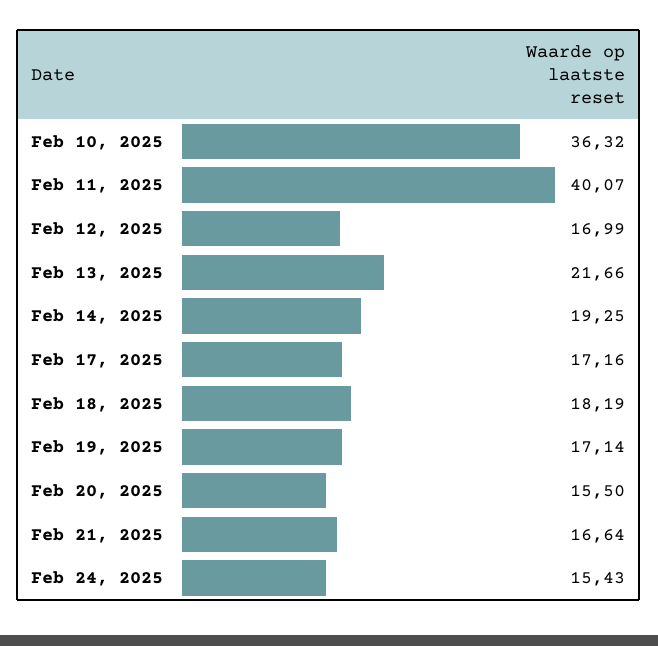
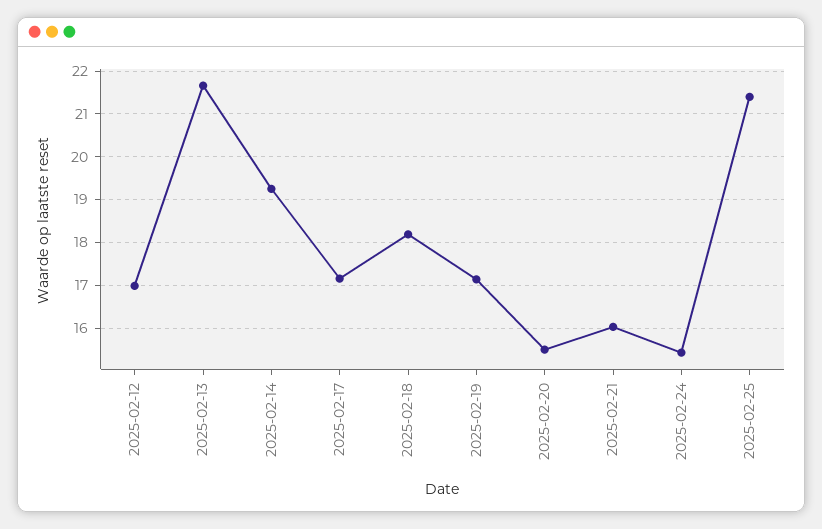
Feb 10, 2025: 36.32 -> none
Feb 11, 2025: 40.07 -> none
Feb 21, 2025: 16.64 -> 16
2025-02-25: none -> 21.4

